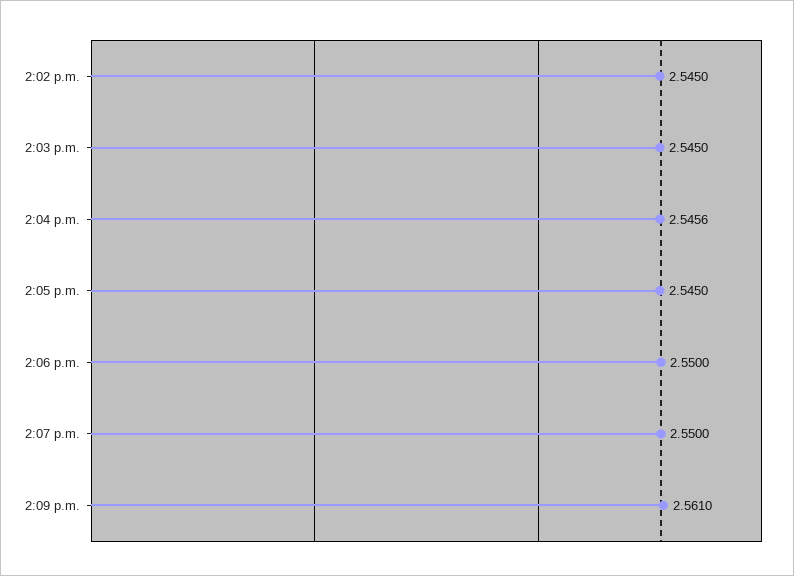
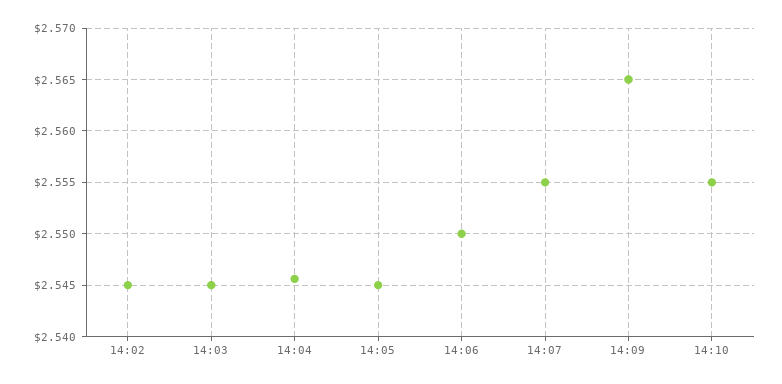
2:07 p.m.: 2.55 -> 2.555
2:09 p.m.: 2.561 -> 2.565
14:10: none -> 2.555

